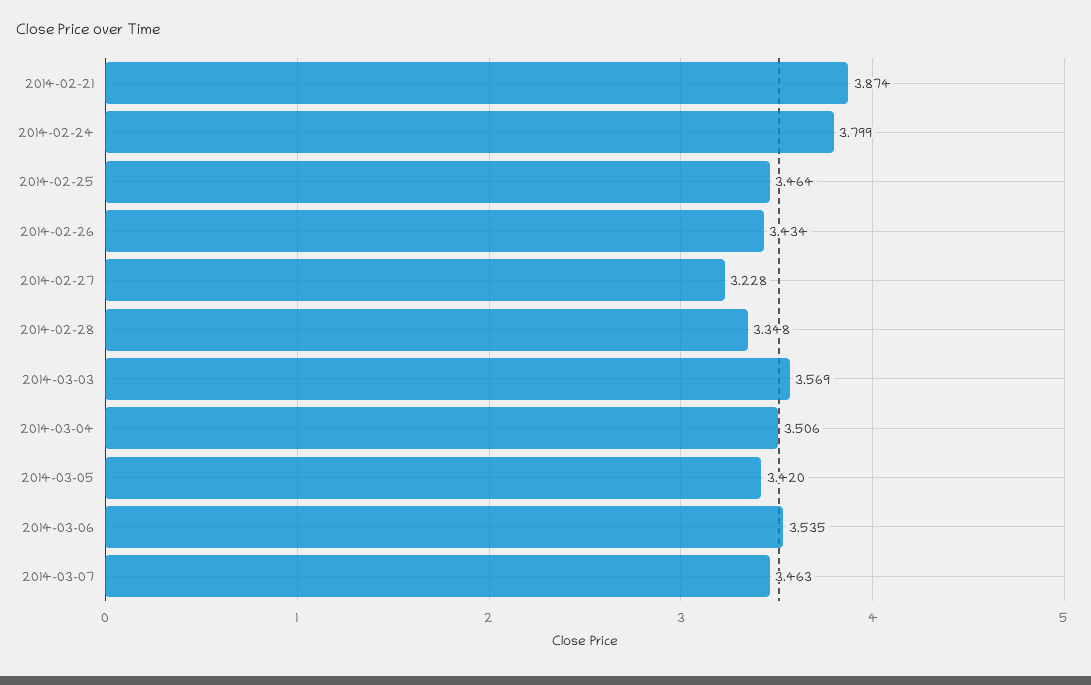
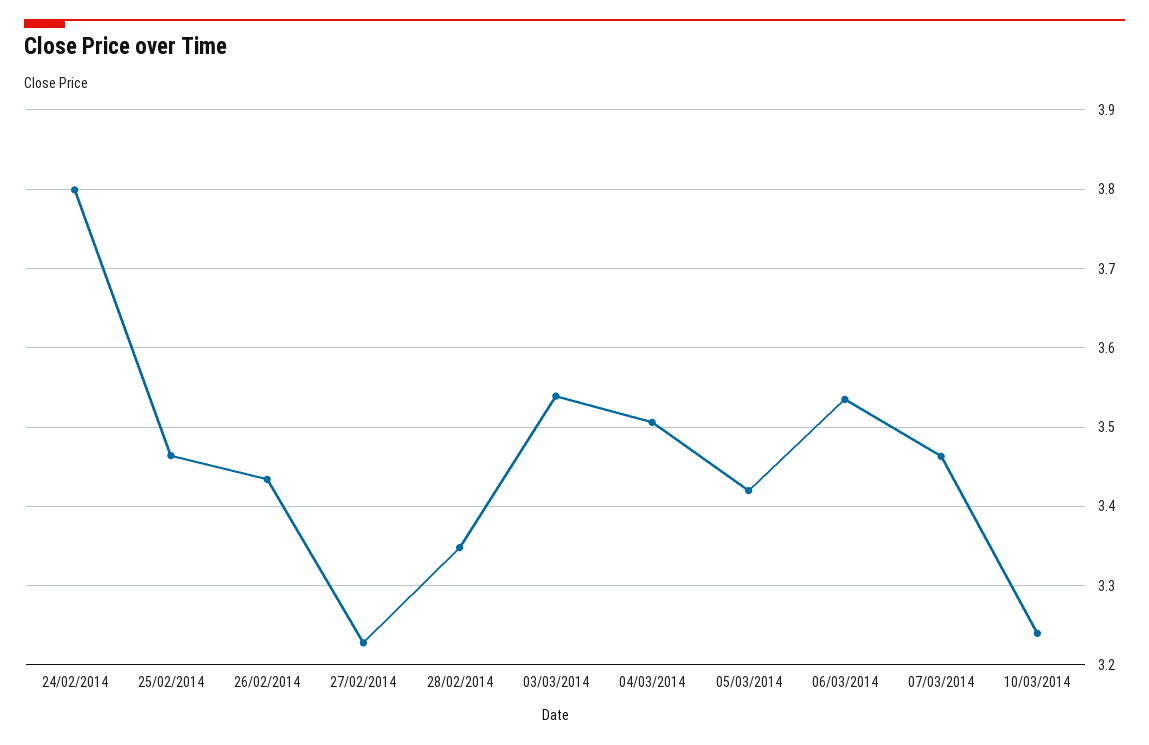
2014-02-21: 3.874 -> none
2014-03-03: 3.569 -> 3.54
10/03/2014: none -> 3.24

